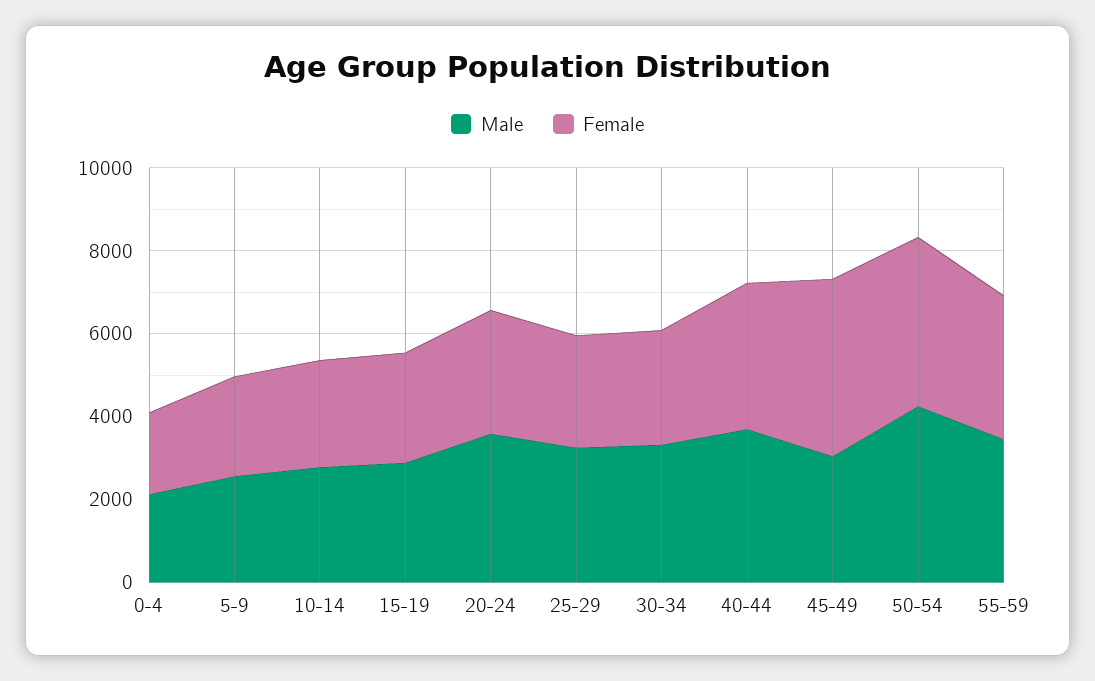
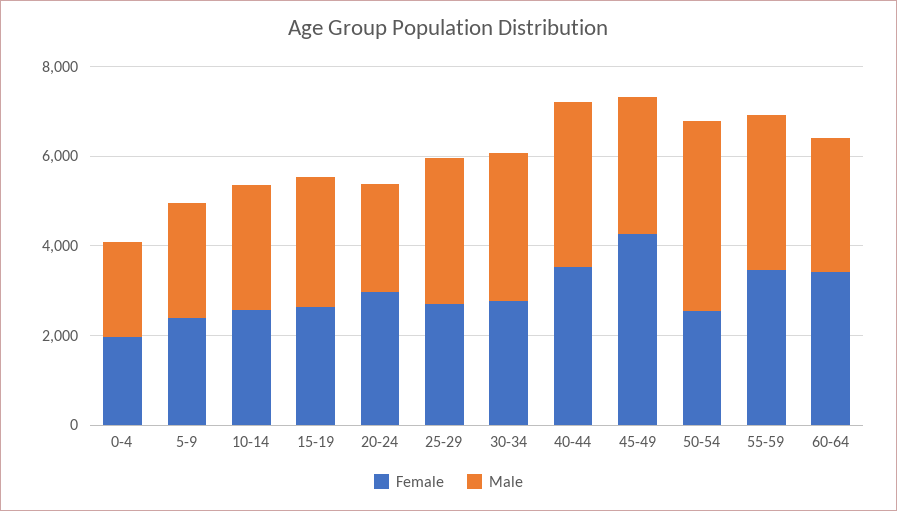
Male, 20-24: 3500 -> 2500
Female, 50-54: 4000 -> 2500
Female, 60-64: none -> 3500
Male, 60-64: none -> 3000

